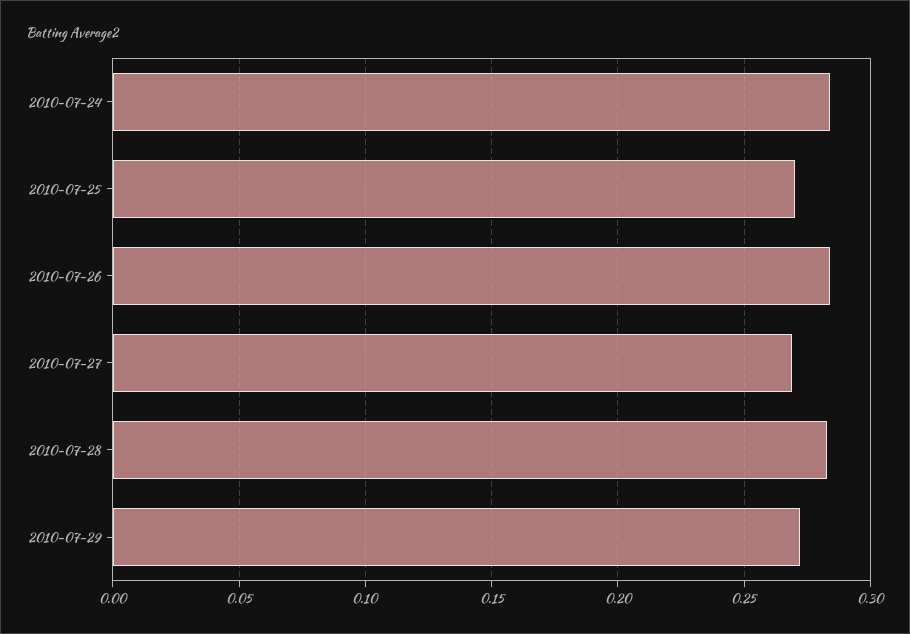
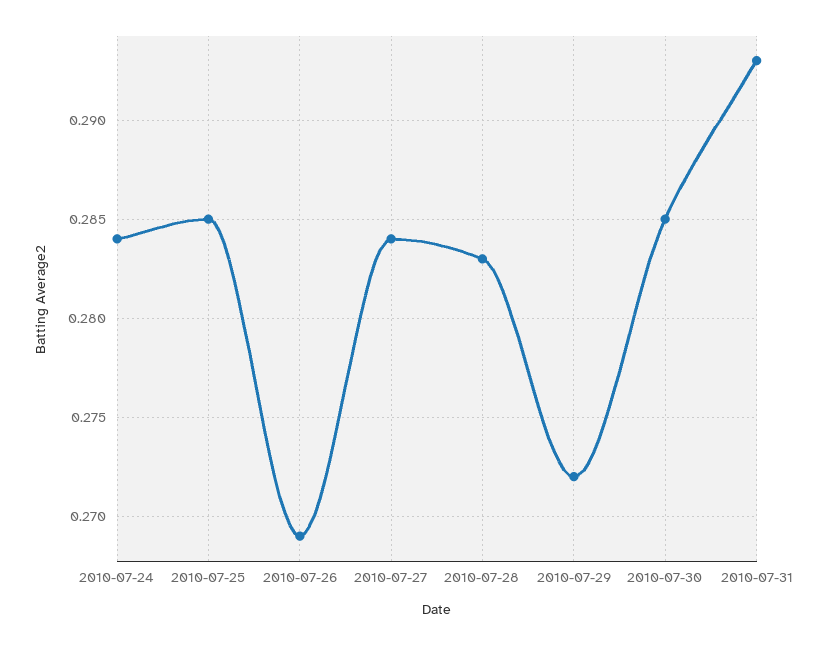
2010-07-25: 0.27 -> 0.285
2010-07-26: 0.285 -> 0.269
2010-07-27: 0.27 -> 0.284
2010-07-30: none -> 0.285
2010-07-31: none -> 0.293

